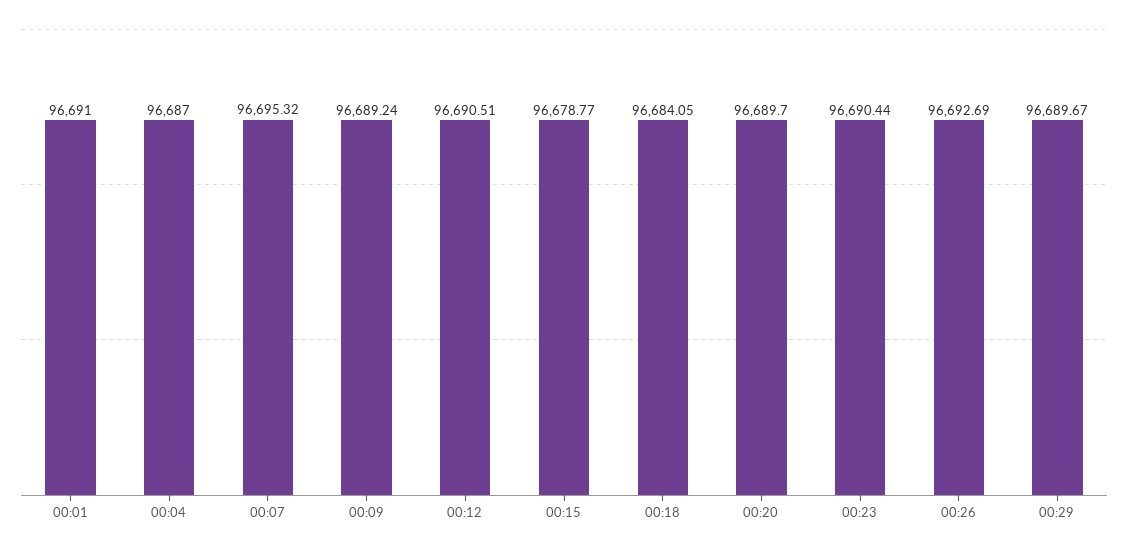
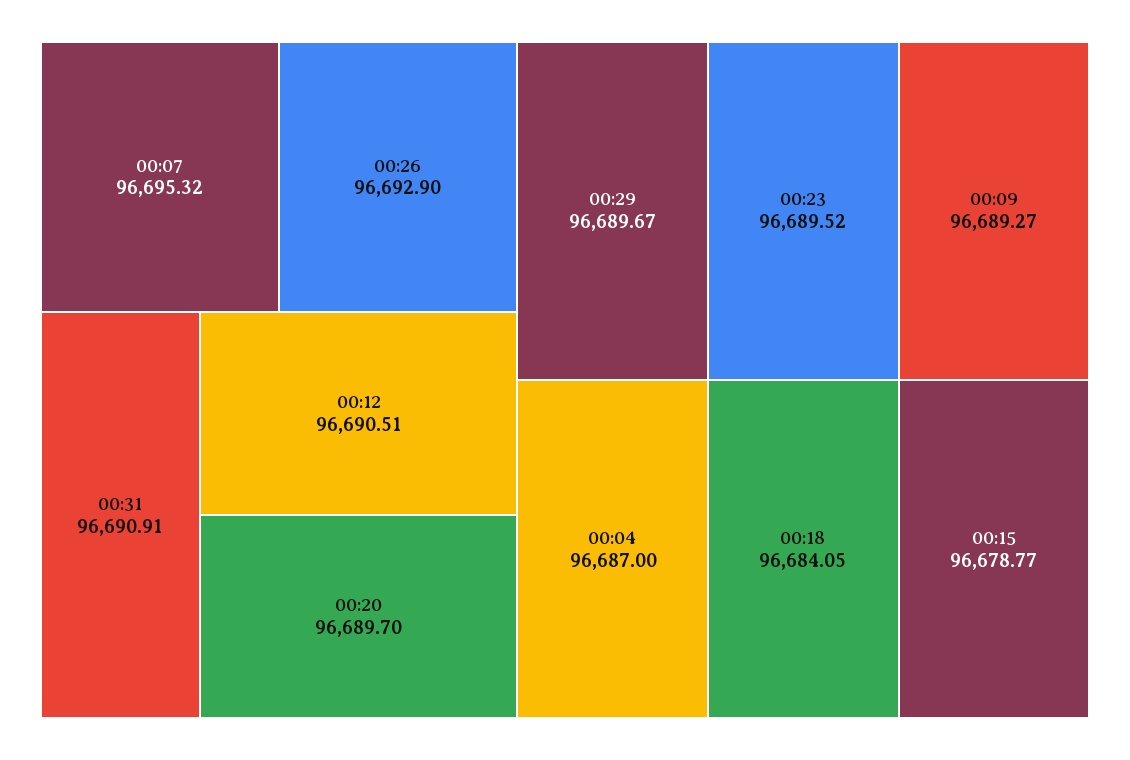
00:01: 96691 -> none
00:09: 96689.24 -> 96689.27
00:23: 96690.44 -> 96689.52
00:26: 96692.69 -> 96692.9
00:31: none -> 96690.91

